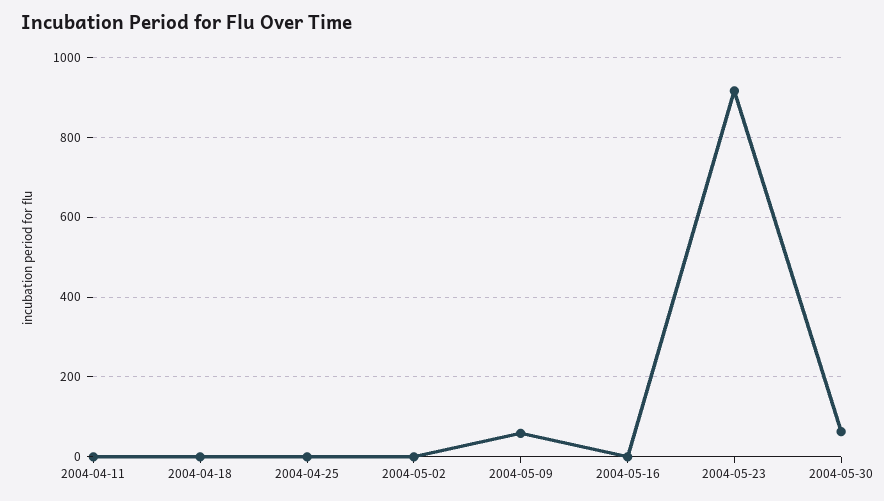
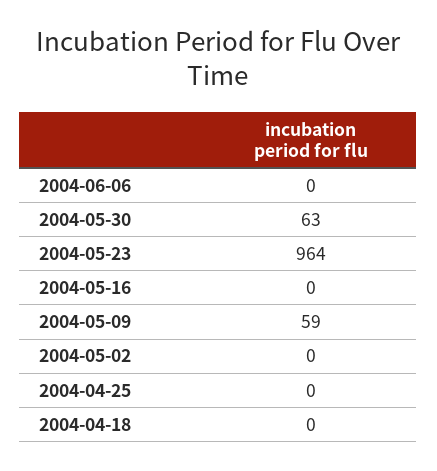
2004-04-11: 0 -> none
2004-05-23: 920 -> 964
2004-06-06: none -> 0

